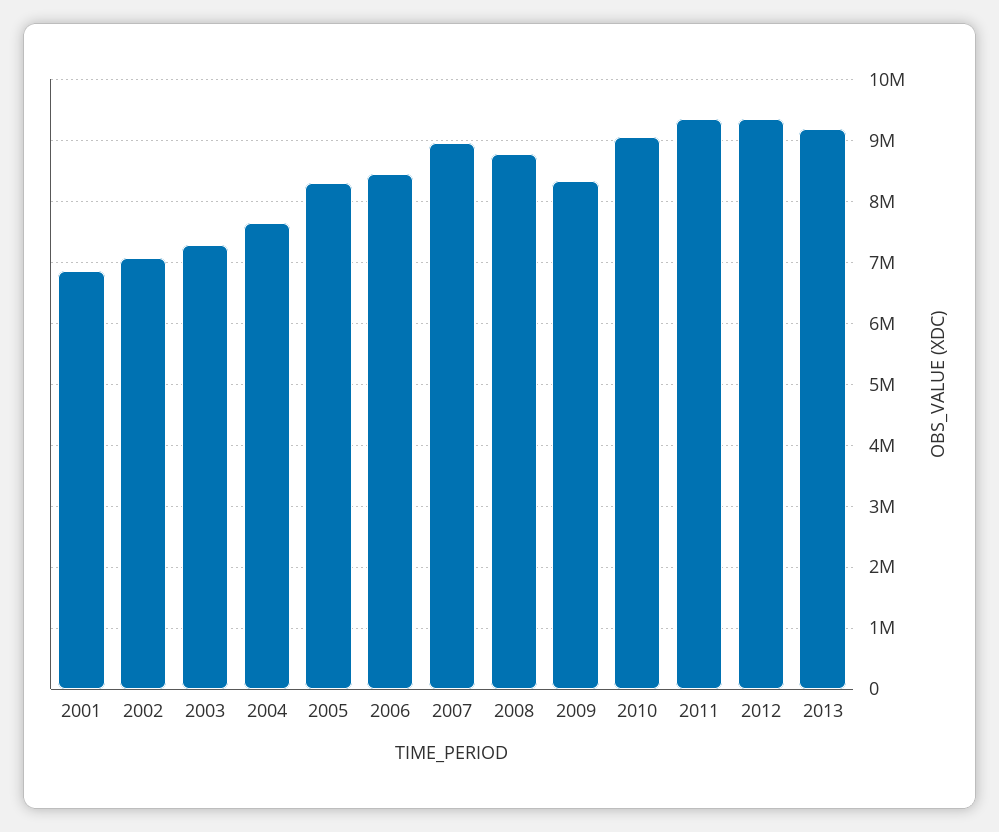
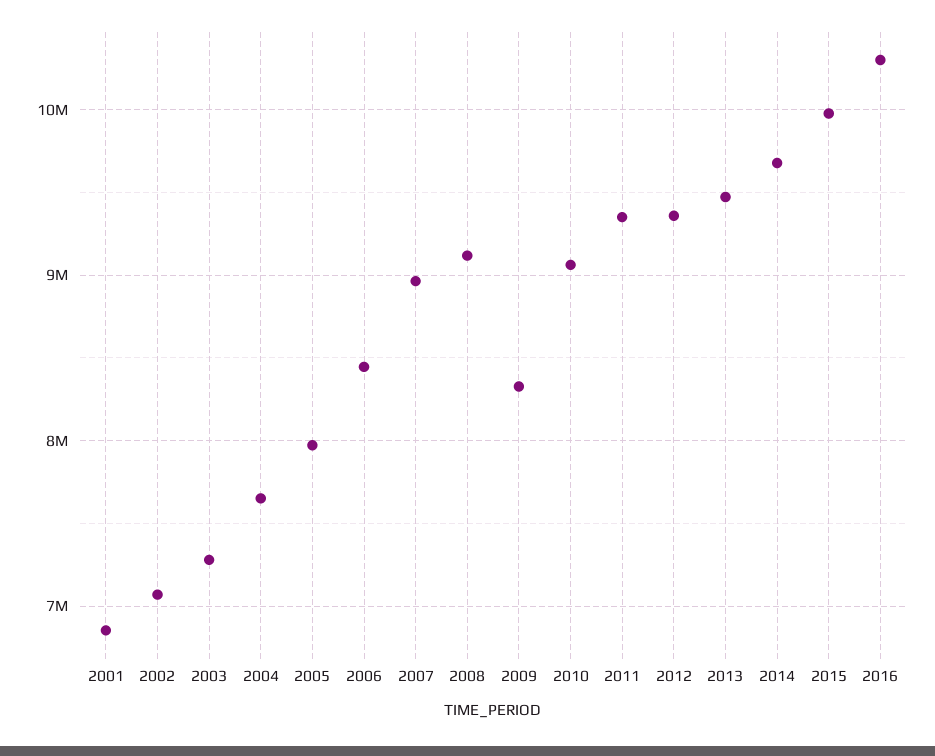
2005: 8300000 -> 8000000
2008: 8800000 -> 9100000
2013: 9200000 -> 9500000
2014: none -> 9700000
2015: none -> 10000000
2016: none -> 10300000

